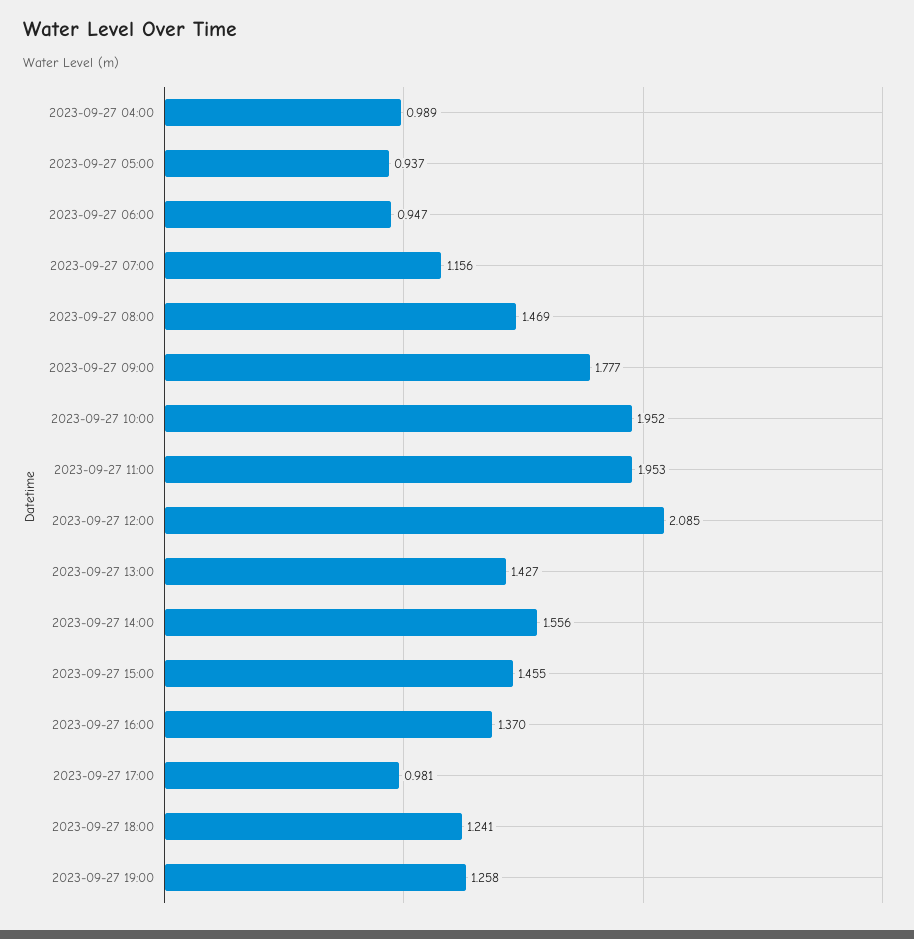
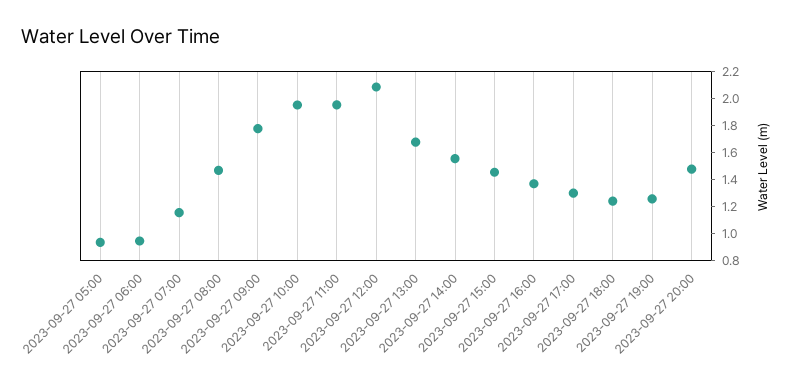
2023-09-27 04:00: 0.989 -> none
2023-09-27 13:00: 1.427 -> 1.7
2023-09-27 17:00: 0.981 -> 1.3
2023-09-27 20:00: none -> 1.5

